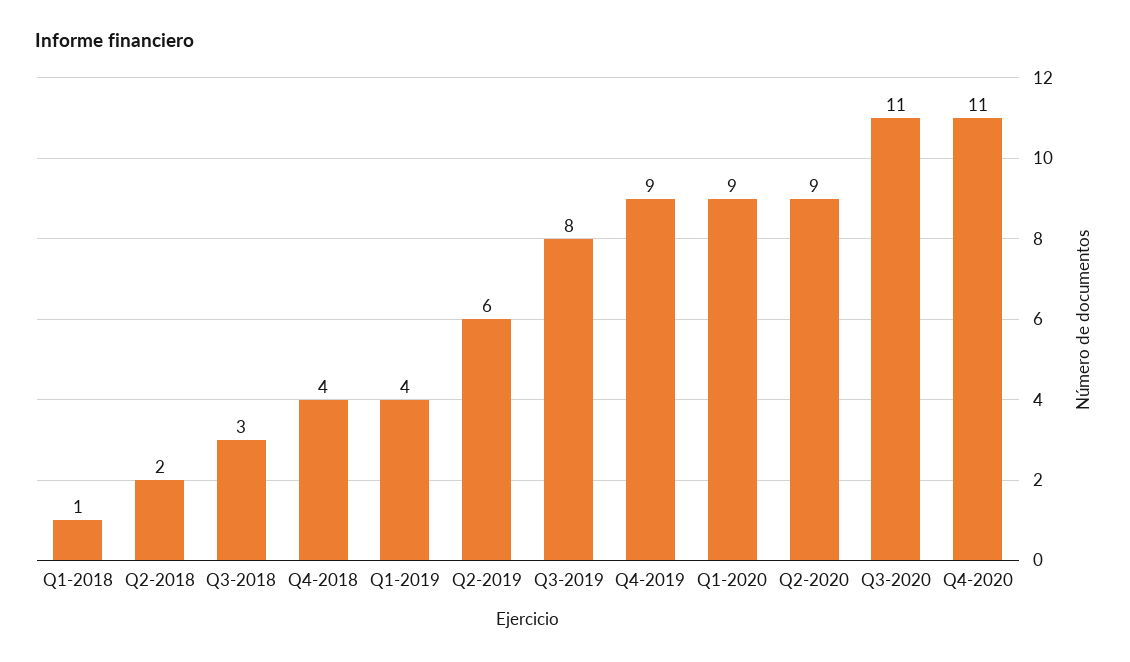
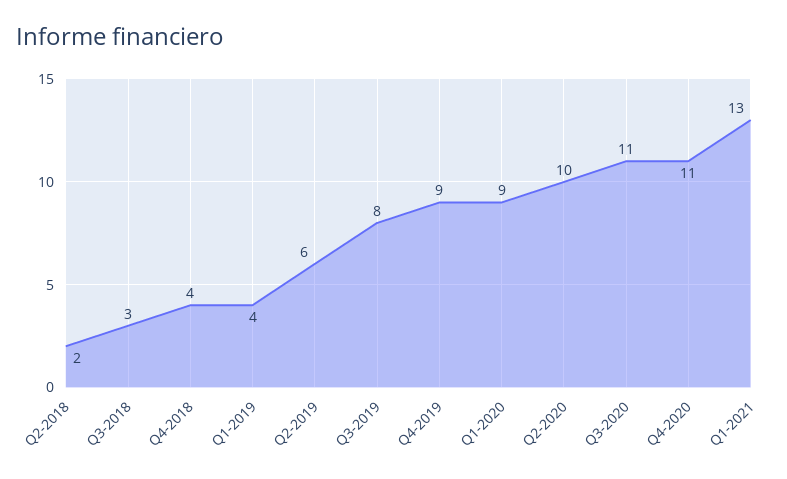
Q1-2018: 1 -> none
Q2-2020: 9 -> 10
Q1-2021: none -> 13

